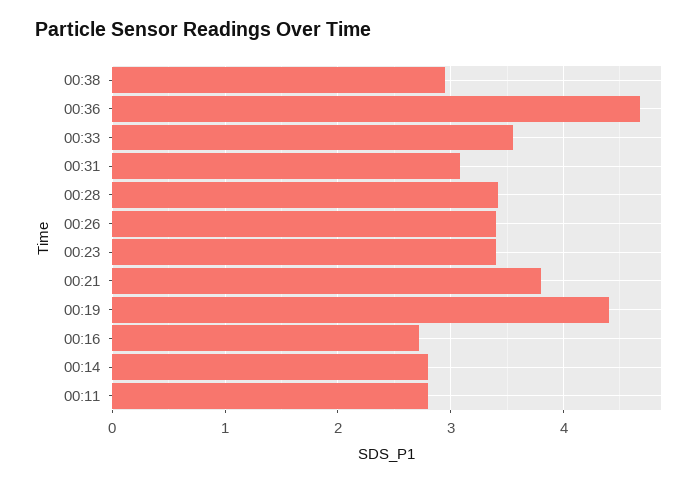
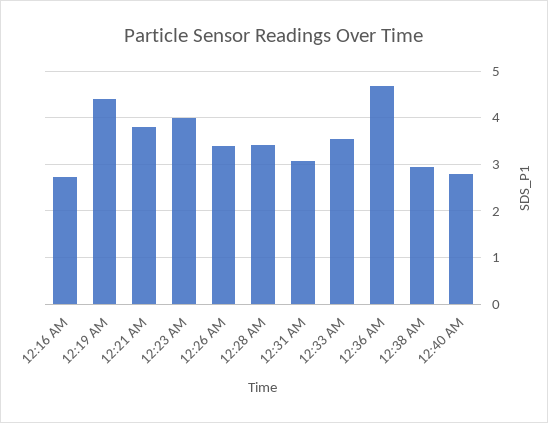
00:23: 3.4 -> 4
00:14: 2.8 -> none
00:11: 2.8 -> none
12:40 AM: none -> 2.8

